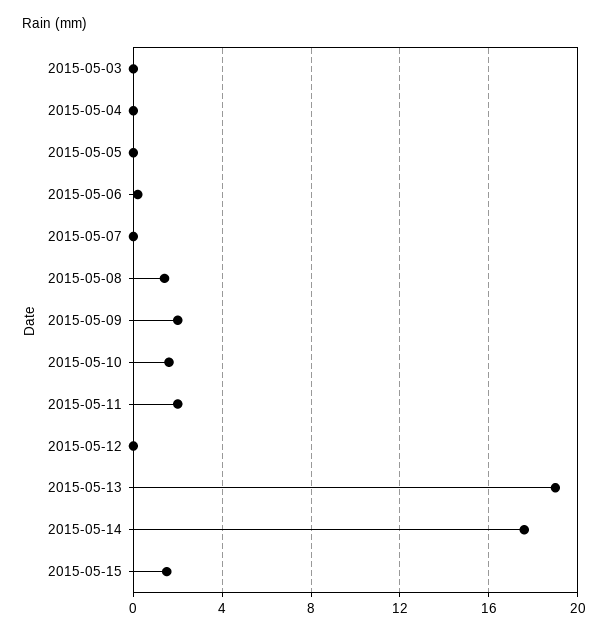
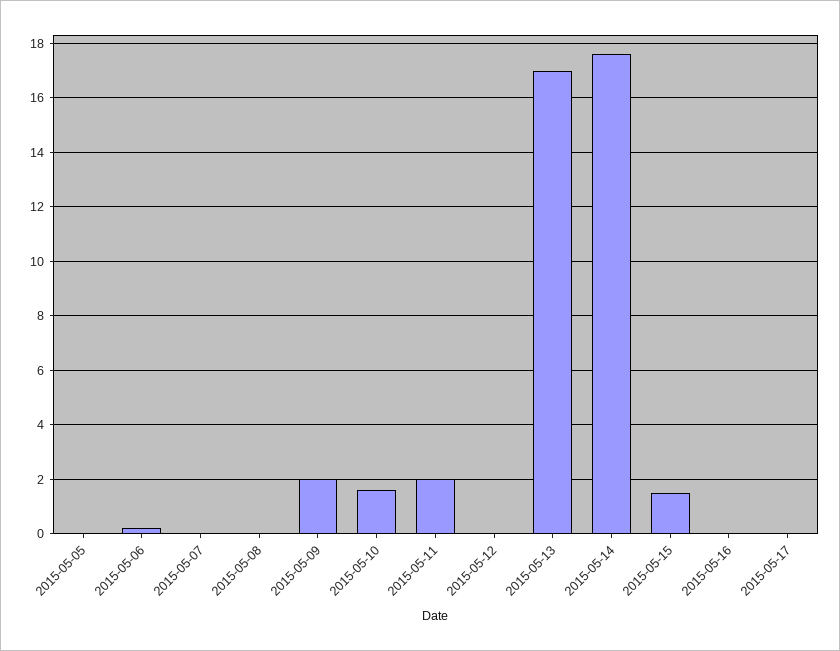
2015-05-03: 0 -> none
2015-05-04: 0 -> none
2015-05-08: 1.5 -> 0
2015-05-13: 19 -> 17
2015-05-16: none -> 0
2015-05-17: none -> 0

